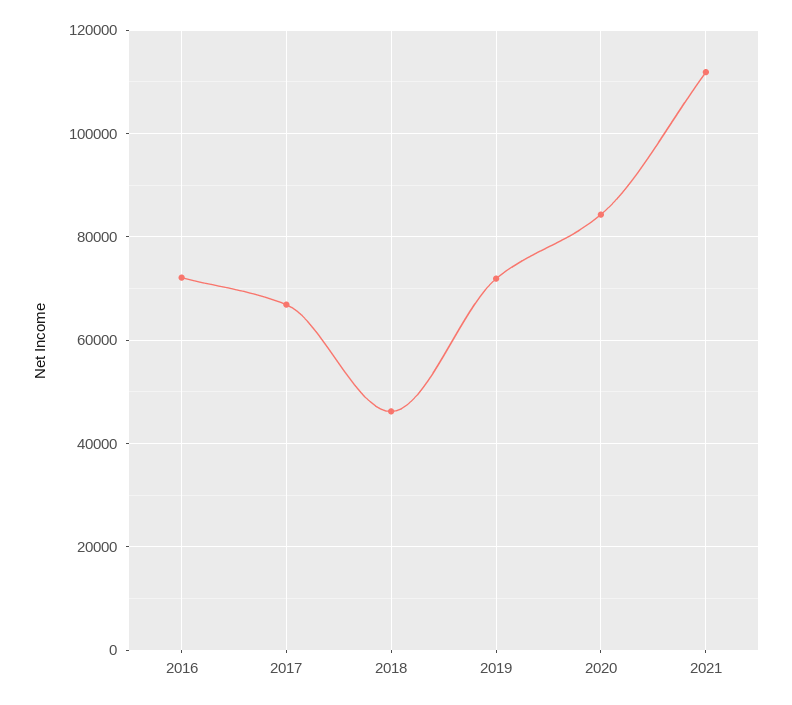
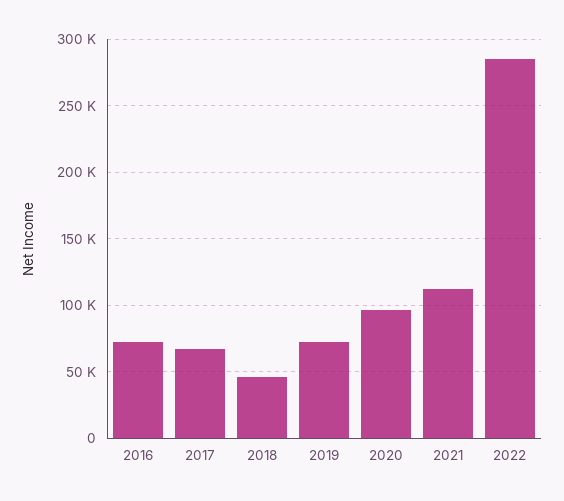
2020: 84000 -> 95000
2022: none -> 285000

